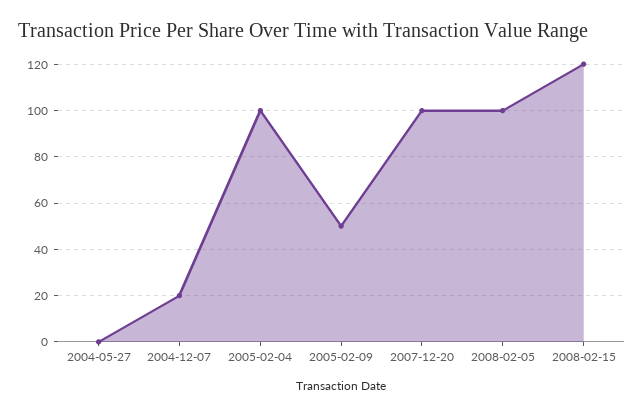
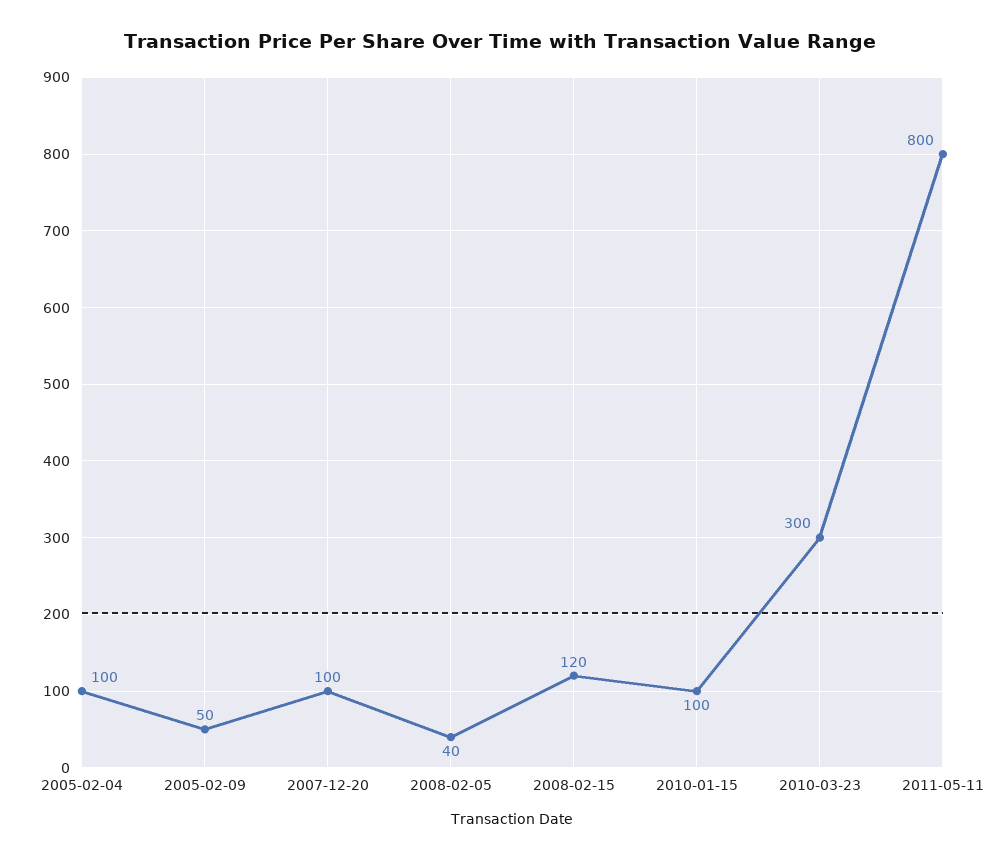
2004-05-27: 0 -> none
2004-12-07: 20 -> none
2008-02-05: 100 -> 40
2010-01-15: none -> 100
2010-03-23: none -> 300
2011-05-11: none -> 800

